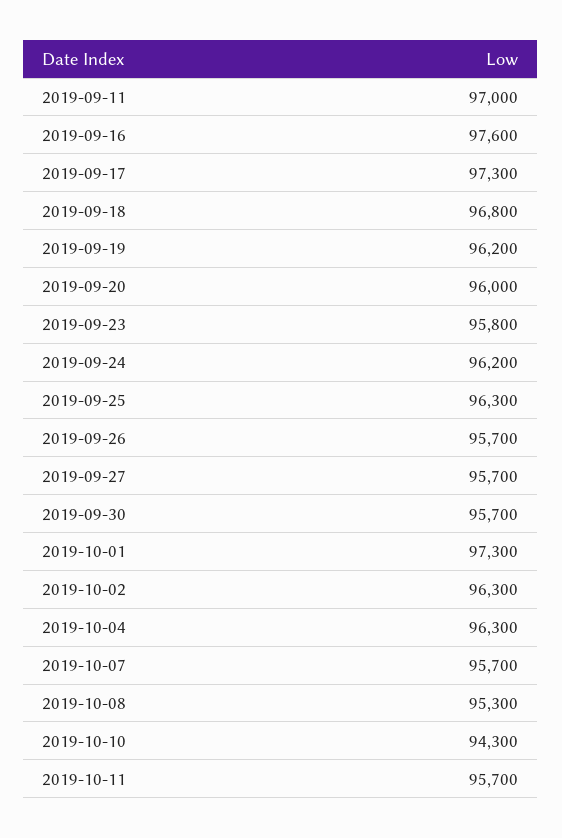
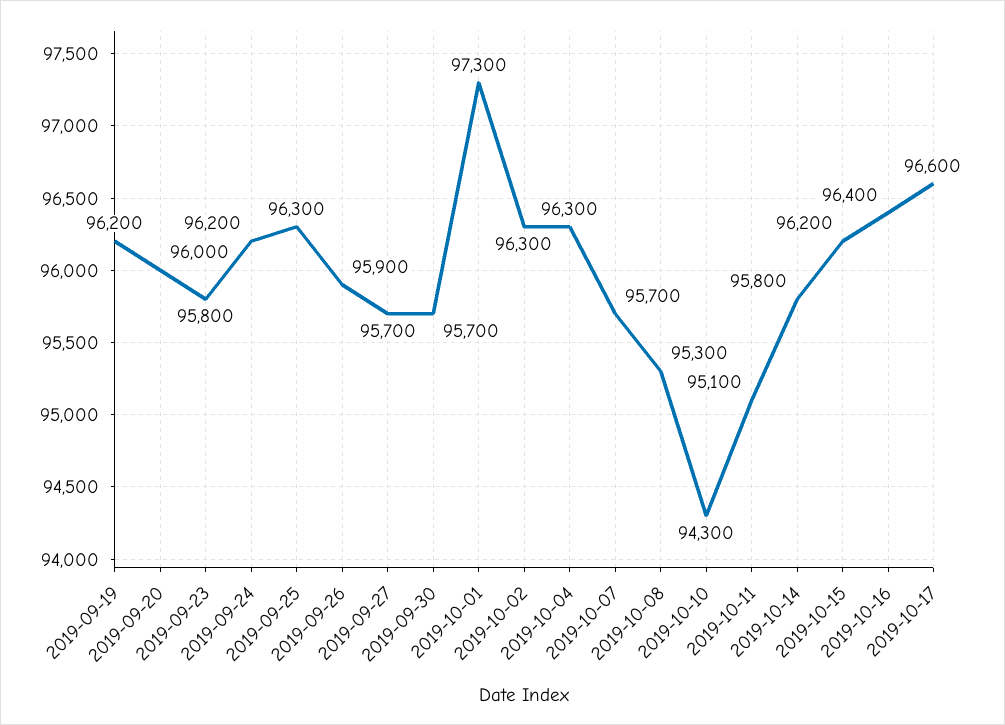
2019-09-11: 97000 -> none
2019-09-16: 97600 -> none
2019-09-17: 97300 -> none
2019-09-18: 96800 -> none
2019-09-26: 95700 -> 95900
2019-10-11: 95700 -> 95100
2019-10-14: none -> 95800
2019-10-15: none -> 96200
2019-10-16: none -> 96400
2019-10-17: none -> 96600

